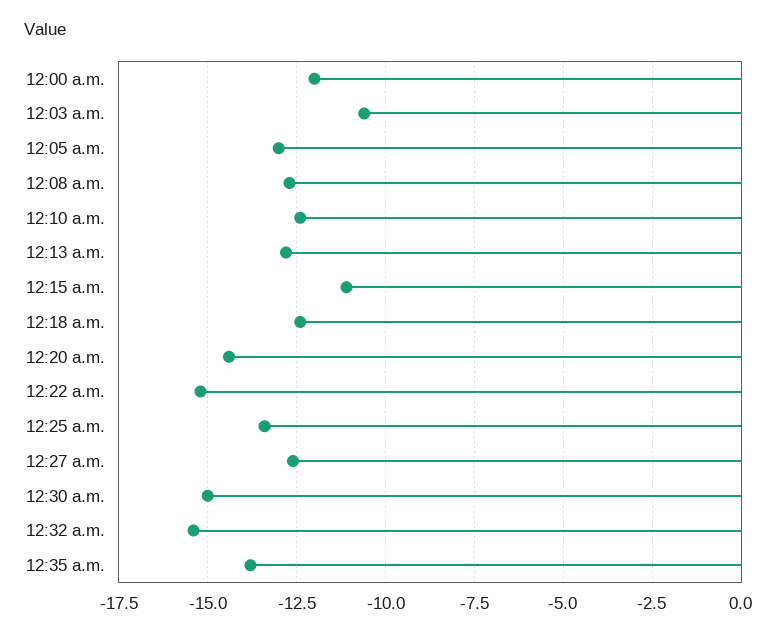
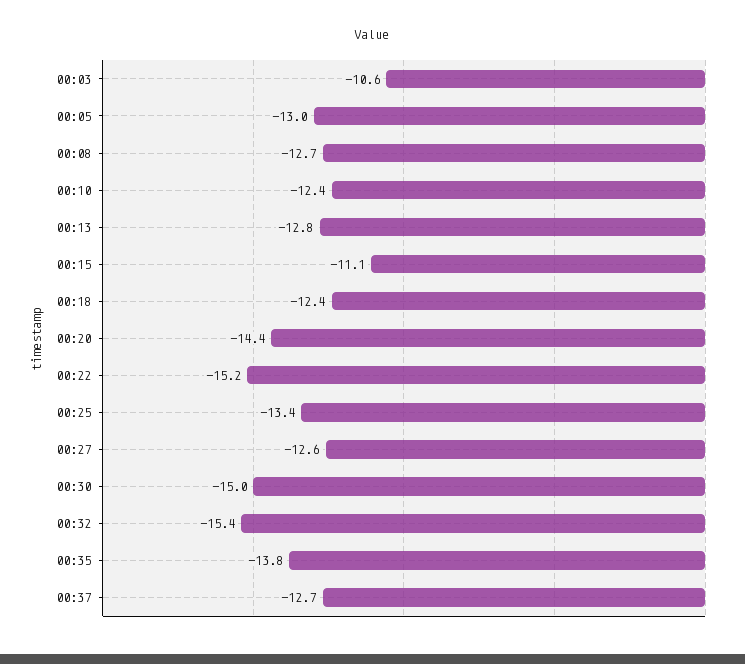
12:00 a.m.: -12 -> none
00:37: none -> -12.7

